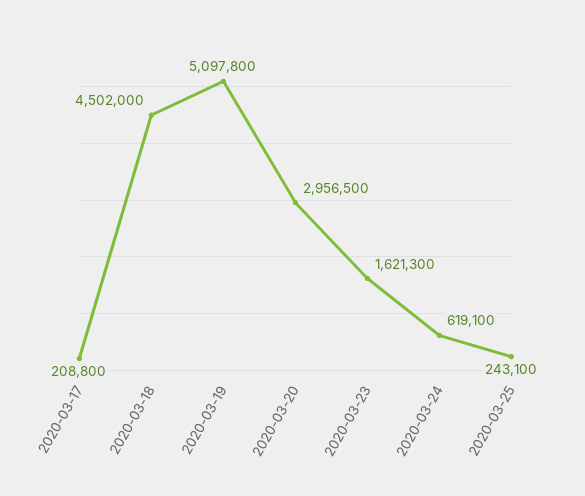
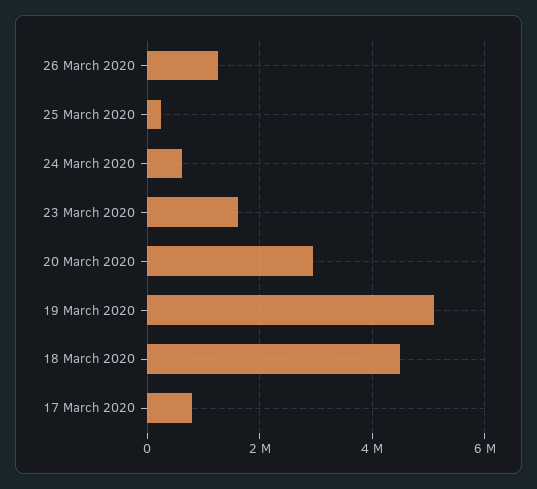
2020-03-17: 208800 -> 800000
26 March 2020: none -> 1200000

